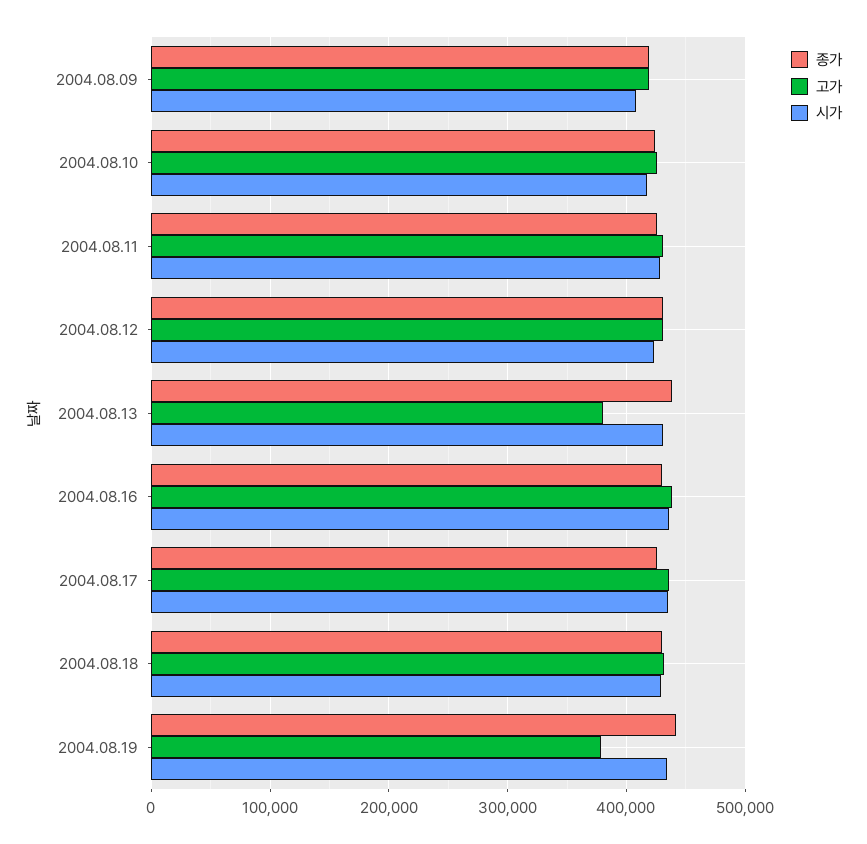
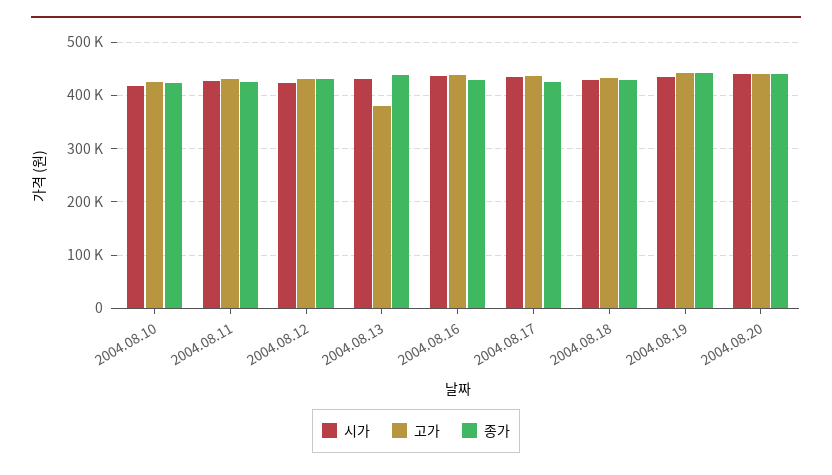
종가, 2004.08.09: 420000 -> none
고가, 2004.08.09: 420000 -> none
시가, 2004.08.09: 410000 -> none
고가, 2004.08.19: 380000 -> 440000
시가, 2004.08.20: none -> 440000
고가, 2004.08.20: none -> 440000
종가, 2004.08.20: none -> 440000

